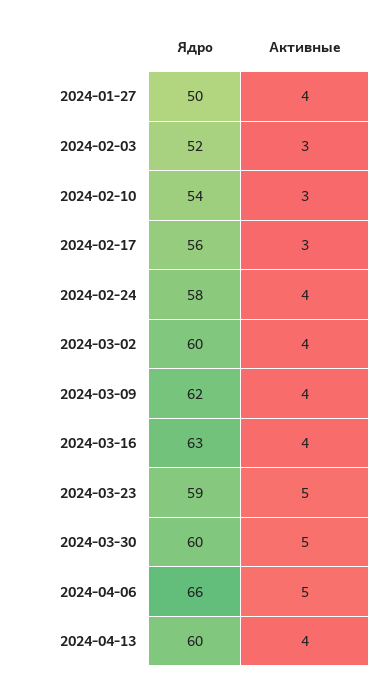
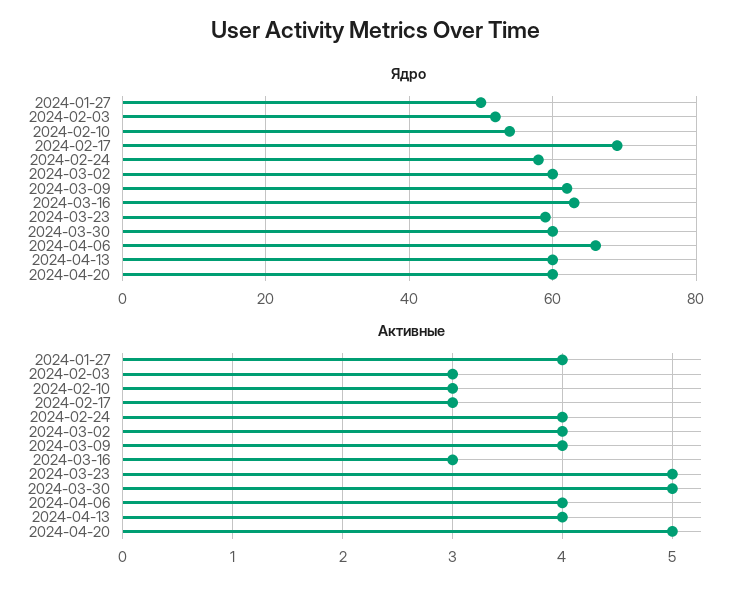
Ядро, 2024-02-17: 56 -> 70
Активные, 2024-03-16: 4 -> 3
Активные, 2024-04-06: 5 -> 4
Ядро, 2024-04-20: none -> 60
Активные, 2024-04-20: none -> 5

